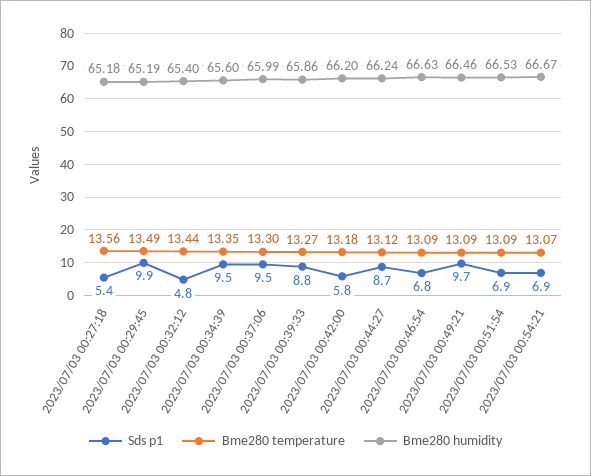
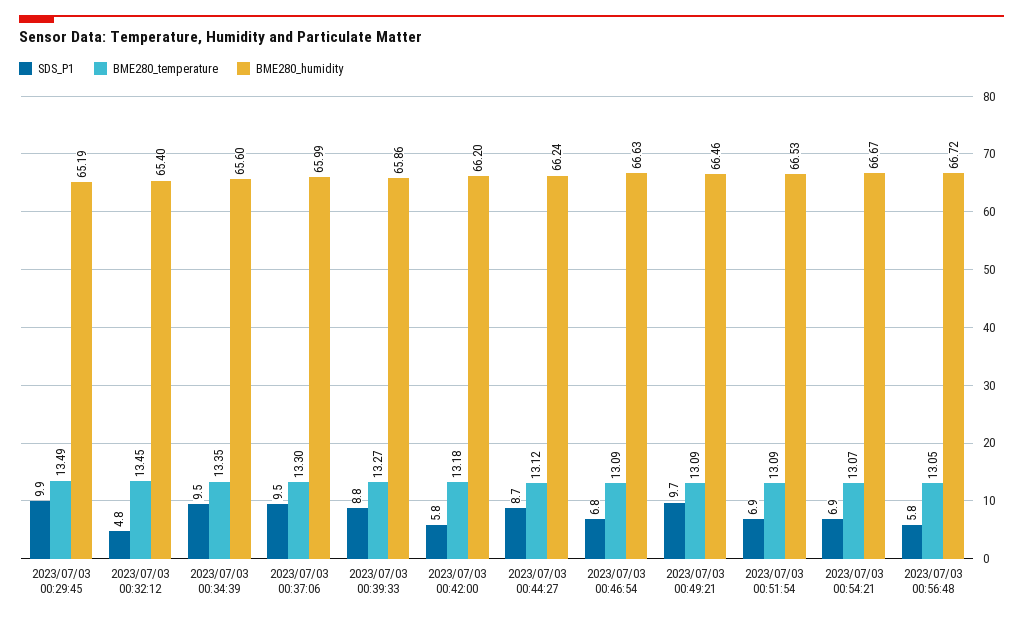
Sds p1, 2023/07/03 00:27:18: 5.4 -> none
Bme280 temperature, 2023/07/03 00:27:18: 13.56 -> none
Bme280 humidity, 2023/07/03 00:27:18: 65.18 -> none
Bme280 temperature, 2023/07/03 00:32:12: 13.44 -> 13.45
Sds p1, 2023/07/03 00:56:48: none -> 5.8
Bme280 temperature, 2023/07/03 00:56:48: none -> 13.05
Bme280 humidity, 2023/07/03 00:56:48: none -> 66.72

